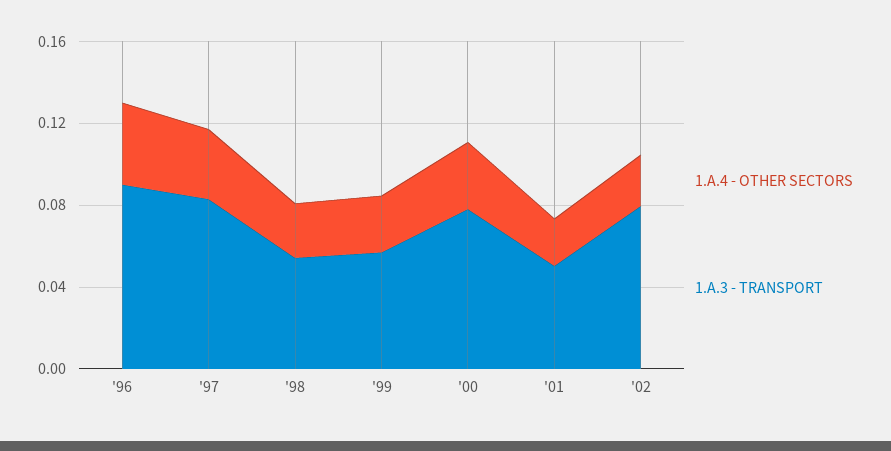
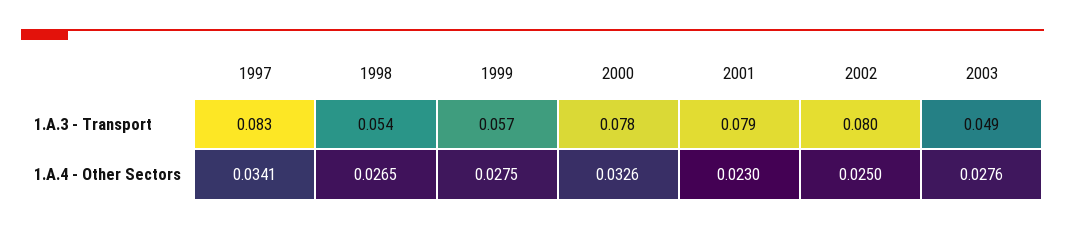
1.A.4 - OTHER SECTORS, '96: 0.04 -> none
1.A.3 - TRANSPORT, '96: 0.09 -> none
1.A.3 - TRANSPORT, '01: 0.05 -> 0.079
1.A.3 - TRANSPORT, 2003: none -> 0.049
1.A.4 - OTHER SECTORS, 2003: none -> 0.0276

